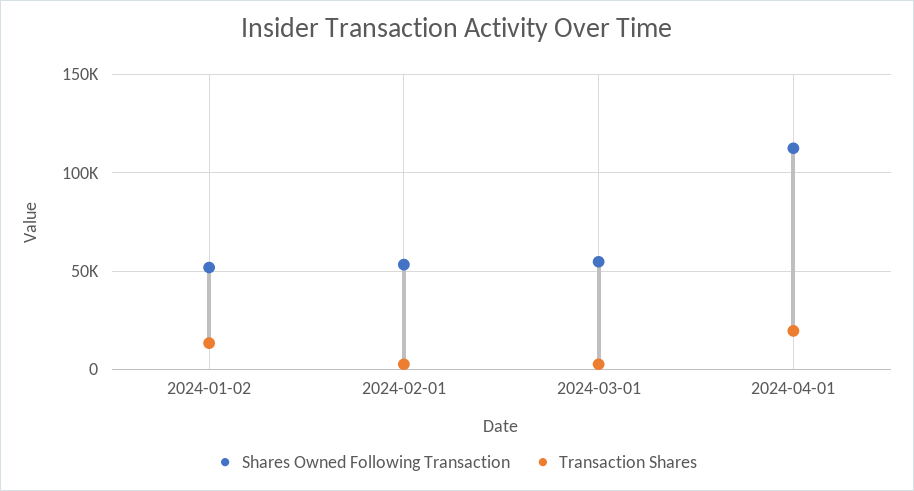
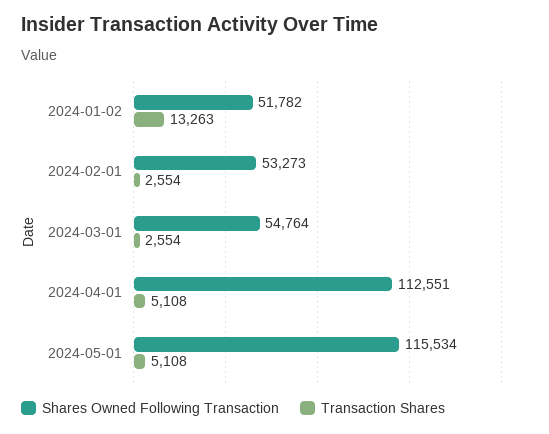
Transaction Shares, 2024-04-01: 20000 -> 5108
Shares Owned Following Transaction, 2024-05-01: none -> 115534
Transaction Shares, 2024-05-01: none -> 5108

